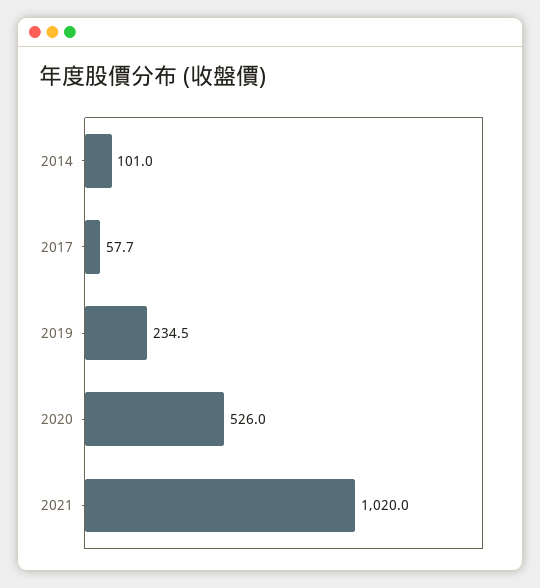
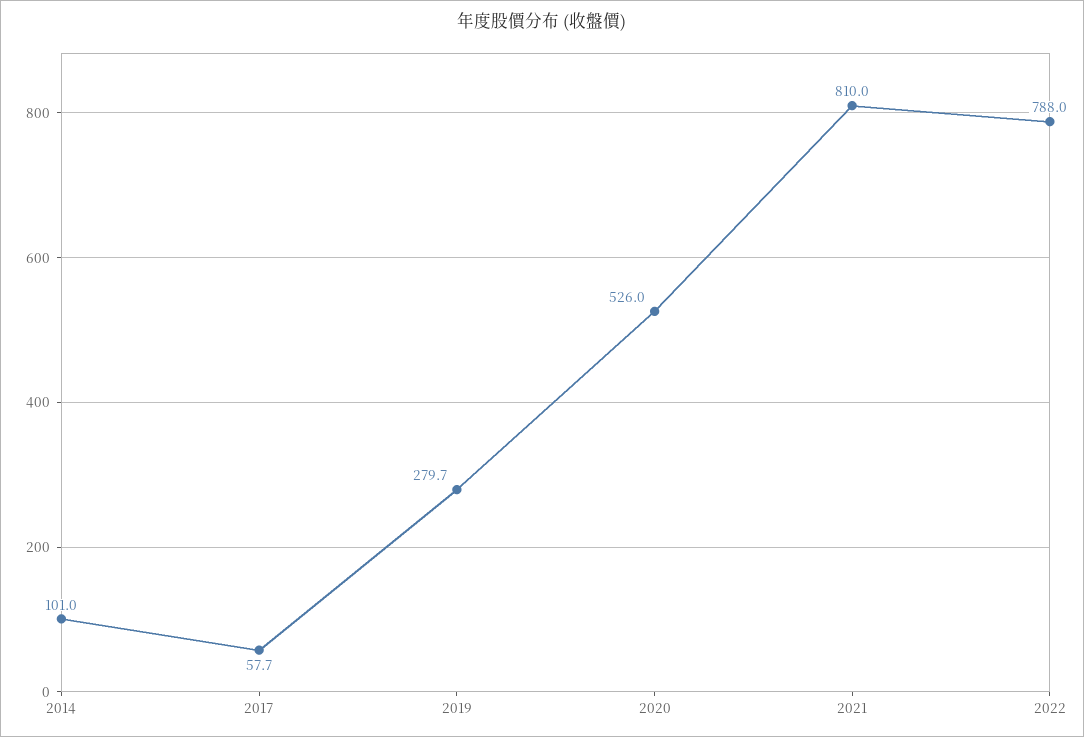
2019: 234.5 -> 279.7
2021: 1020 -> 810
2022: none -> 788

